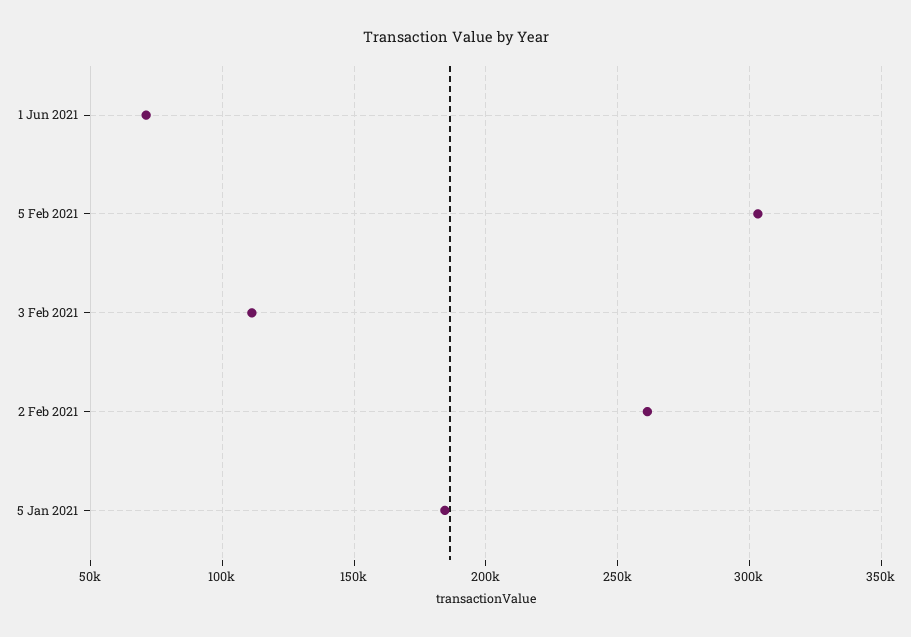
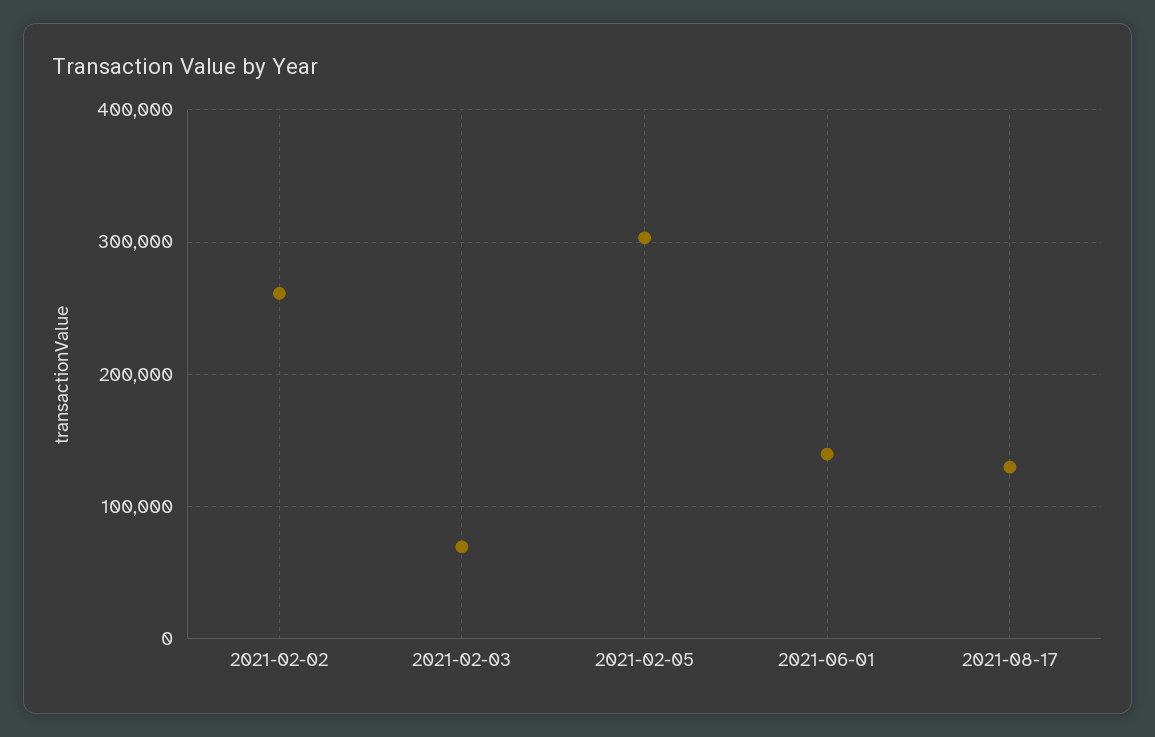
1 Jun 2021: 70000 -> 140000
3 Feb 2021: 110000 -> 70000
5 Jan 2021: 185000 -> none
2021-08-17: none -> 130000

